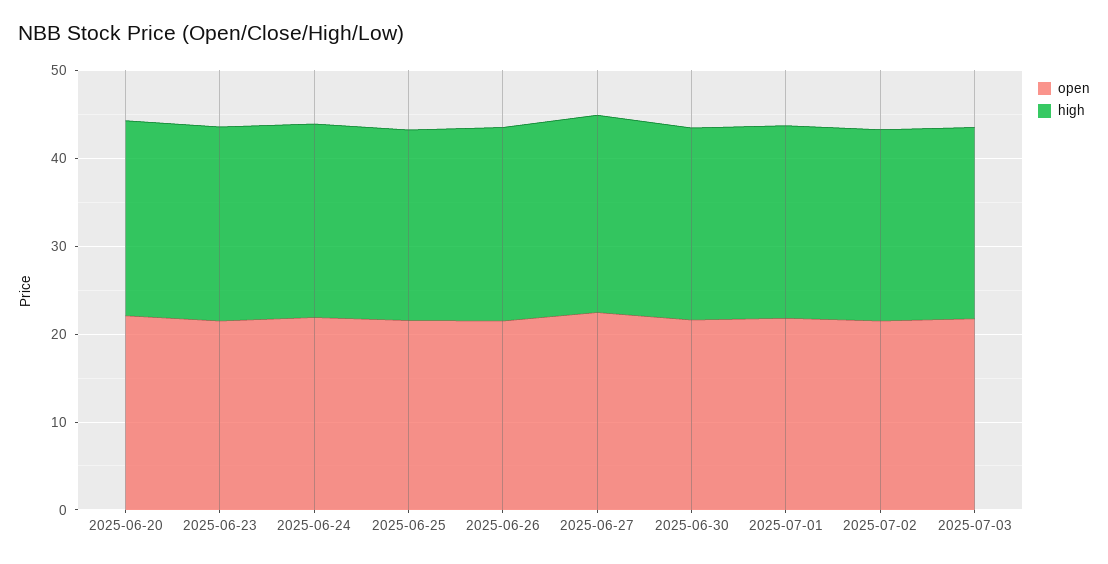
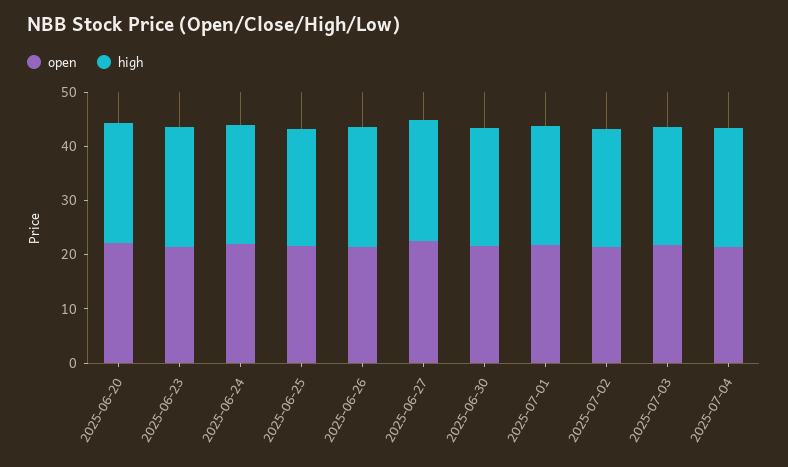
open, 2025-07-04: none -> 22
high, 2025-07-04: none -> 22

